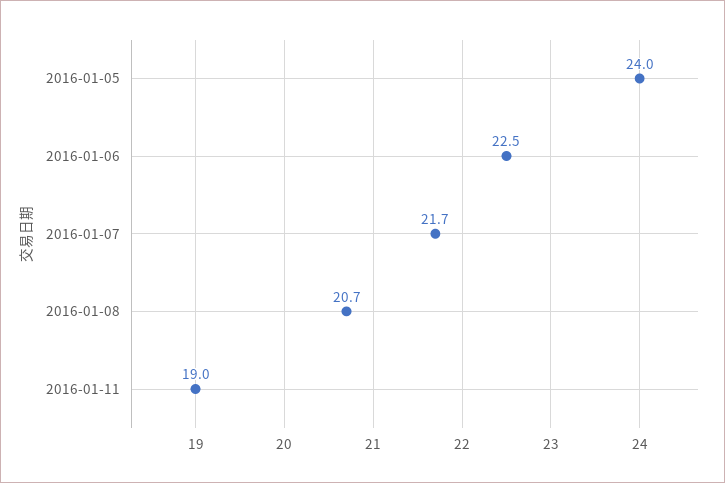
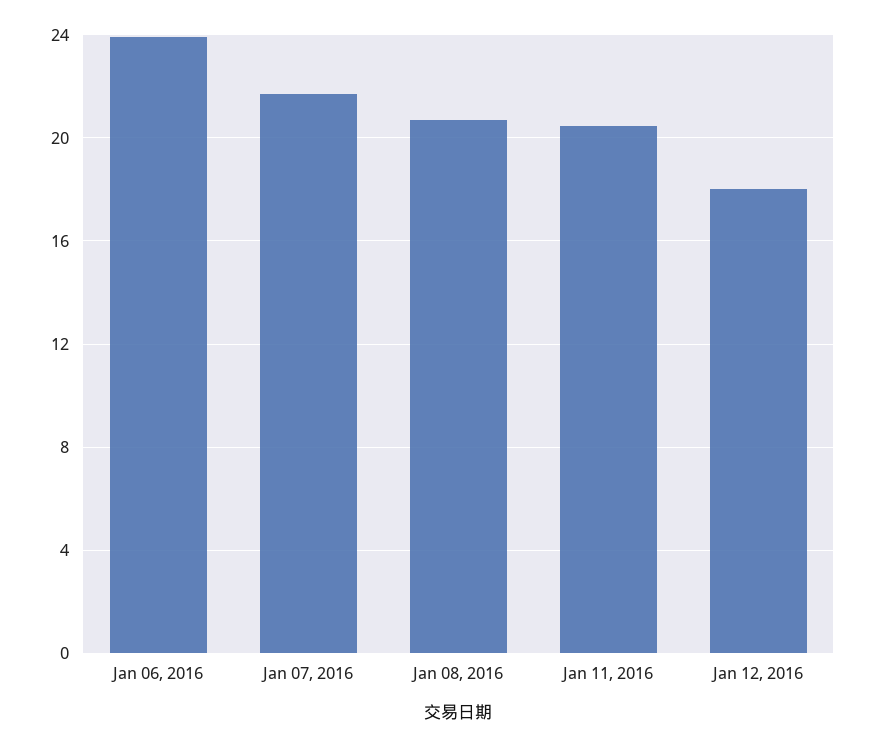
2016-01-05: 24 -> none
2016-01-06: 22.5 -> 24
2016-01-11: 19 -> 20.5
Jan 12, 2016: none -> 18

